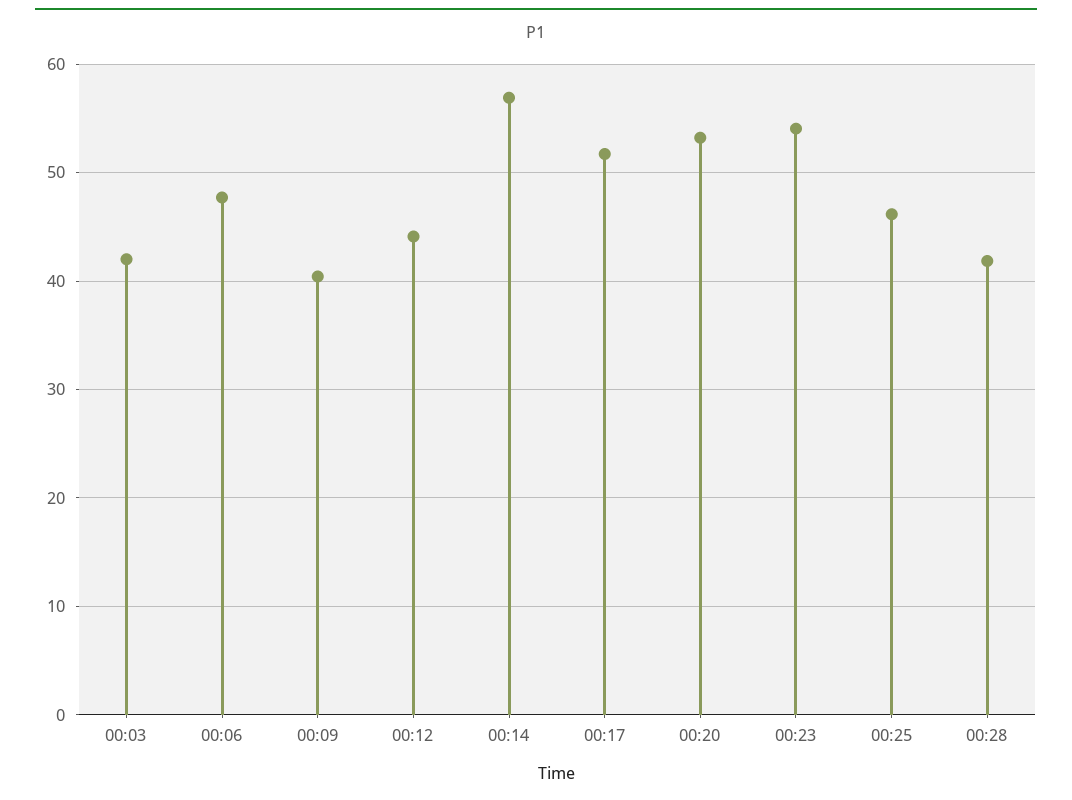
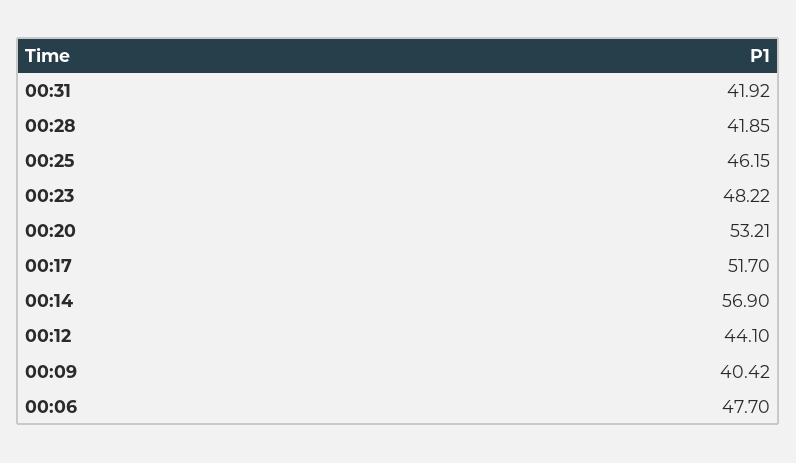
00:03: 42 -> none
00:23: 54 -> 48.22
00:31: none -> 41.92

